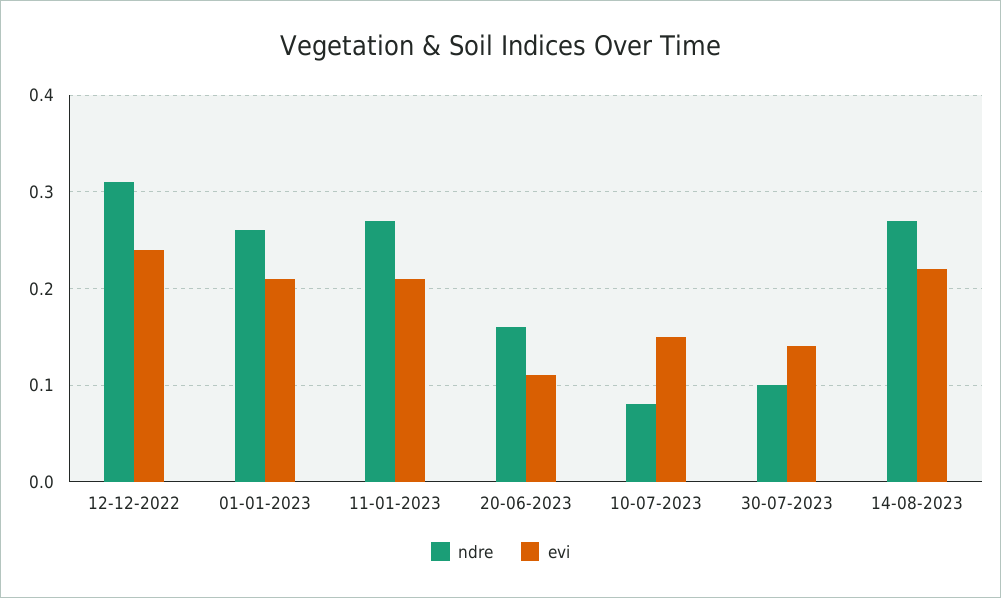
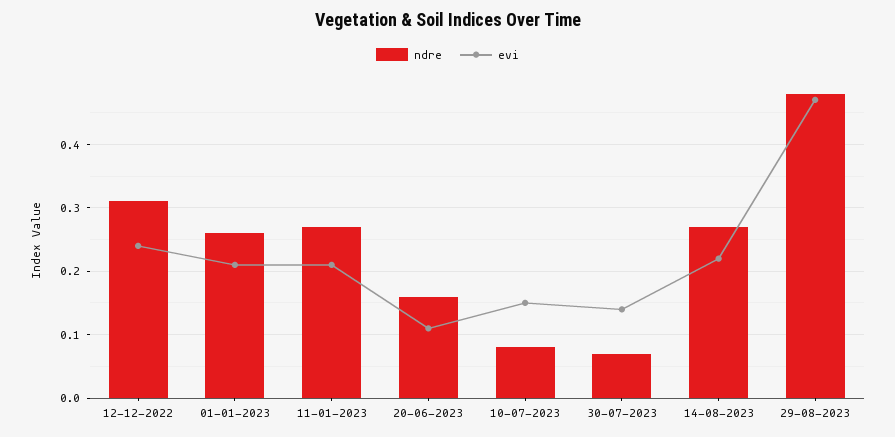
ndre, 30-07-2023: 0.1 -> 0.07
ndre, 29-08-2023: none -> 0.48
evi, 29-08-2023: none -> 0.47

